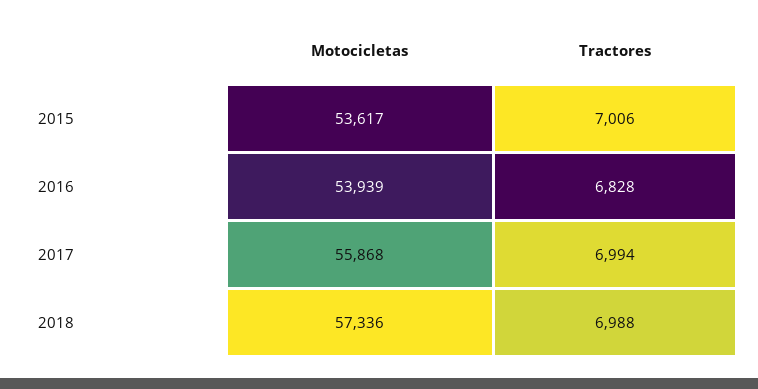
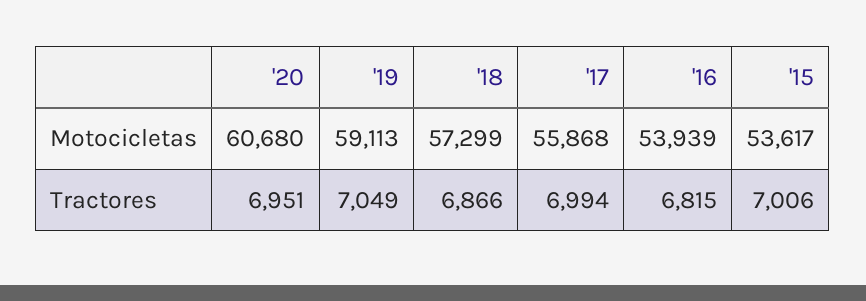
Tractores, 2016: 6828 -> 6815
Motocicletas, 2018: 57336 -> 57299
Tractores, 2018: 6988 -> 6866
Motocicletas, '20: none -> 60680
Motocicletas, '19: none -> 59113
Tractores, '20: none -> 6951
Tractores, '19: none -> 7049

